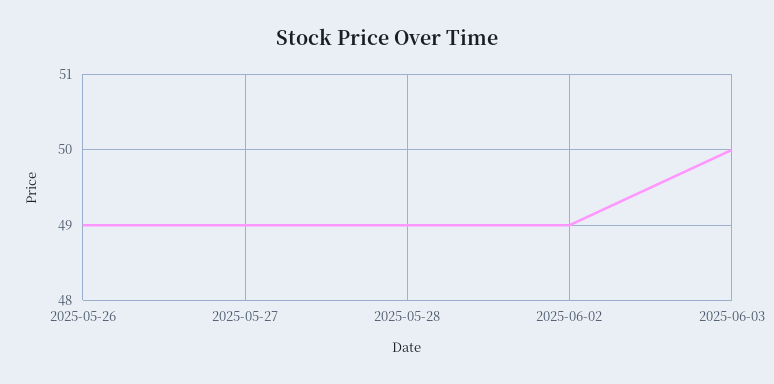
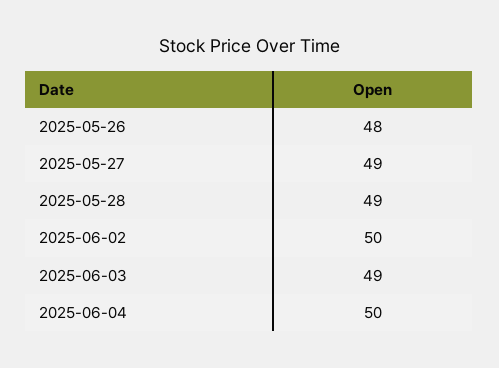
2025-05-26: 49 -> 48
2025-06-02: 49 -> 50
2025-06-03: 50 -> 49
2025-06-04: none -> 50

